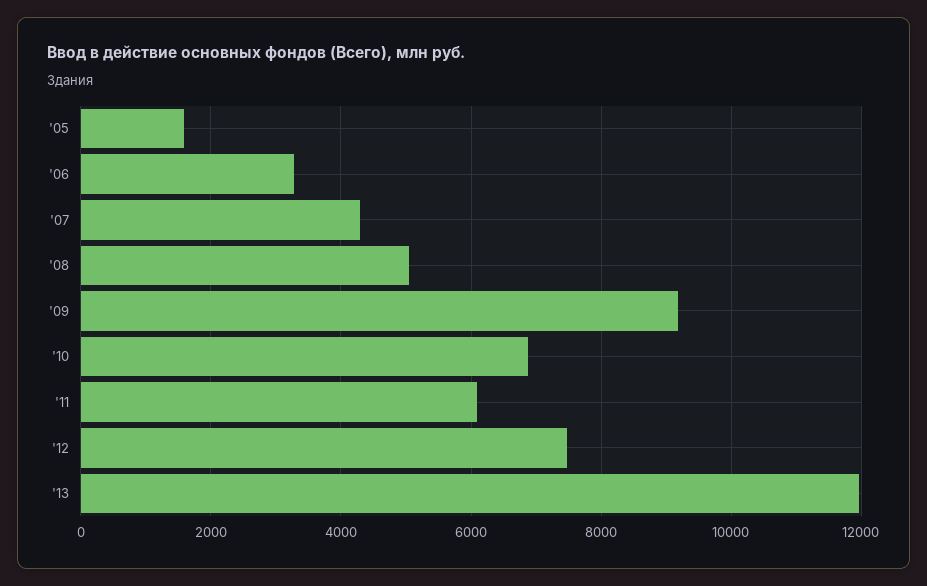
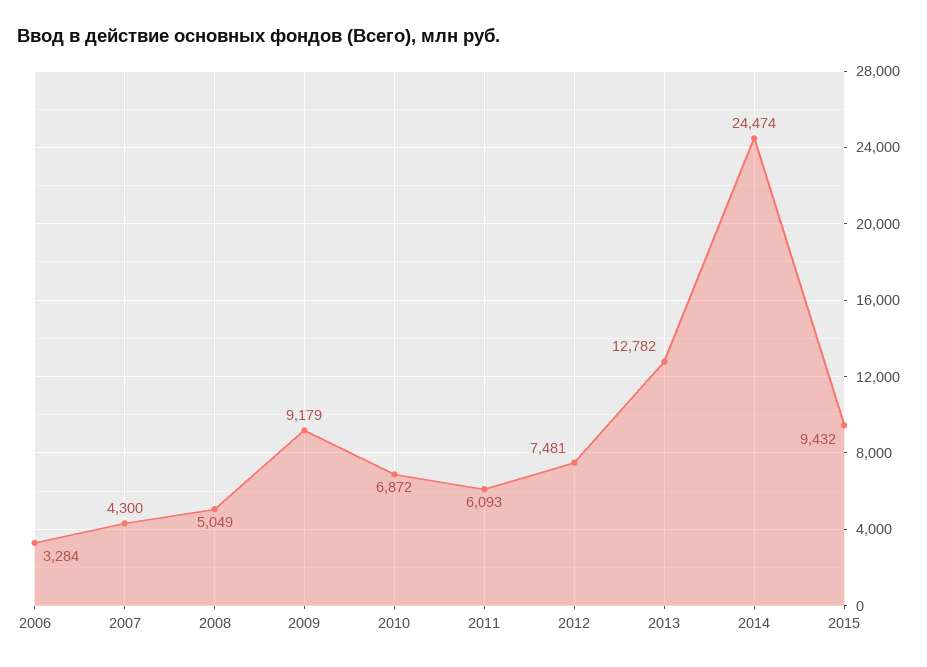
'05: 1600 -> none
'13: 12000 -> 12782
2014: none -> 24474
2015: none -> 9432

